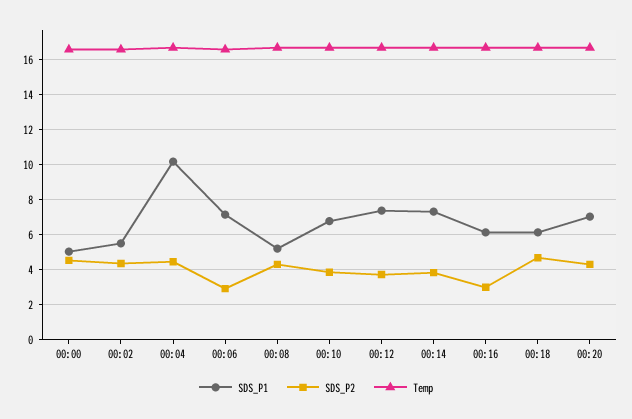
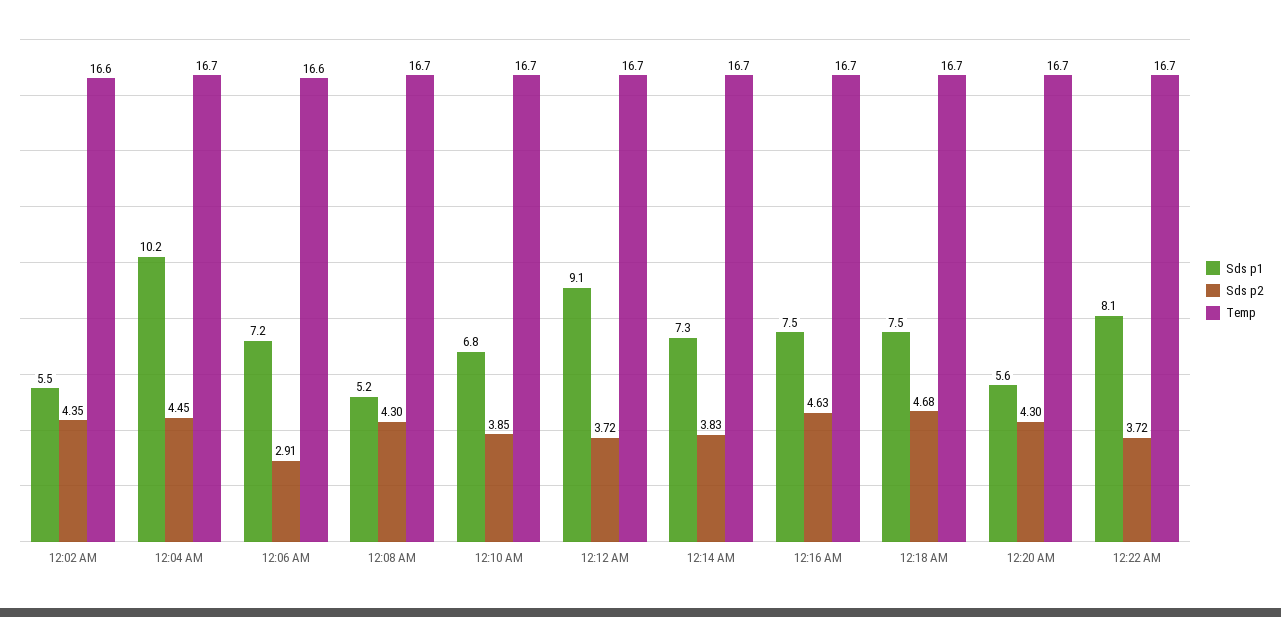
SDS_P1, 00:00: 5 -> none
SDS_P2, 00:00: 4.5 -> none
Temp, 00:00: 16.5 -> none
SDS_P1, 00:12: 7.5 -> 9.1
SDS_P1, 00:16: 6 -> 7.5
SDS_P2, 00:16: 3 -> 4.63
SDS_P1, 00:18: 6 -> 7.5
SDS_P1, 00:20: 7 -> 5.6
SDS_P1, 12:22 AM: none -> 8.1
SDS_P2, 12:22 AM: none -> 3.72
Temp, 12:22 AM: none -> 16.7

